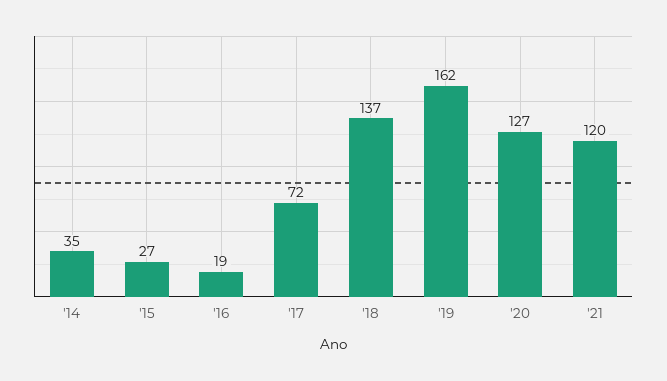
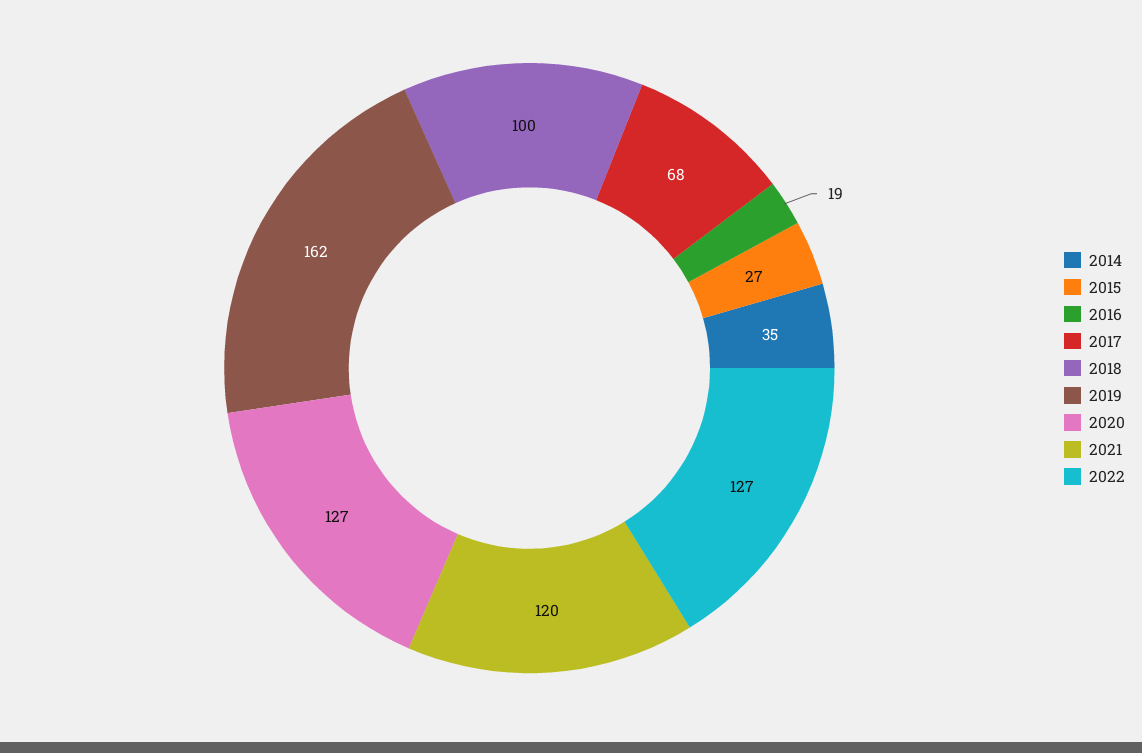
'17: 72 -> 68
'18: 137 -> 100
2022: none -> 127

